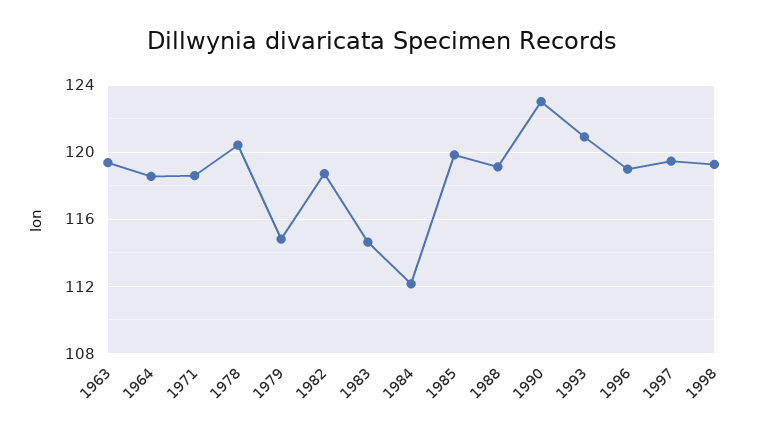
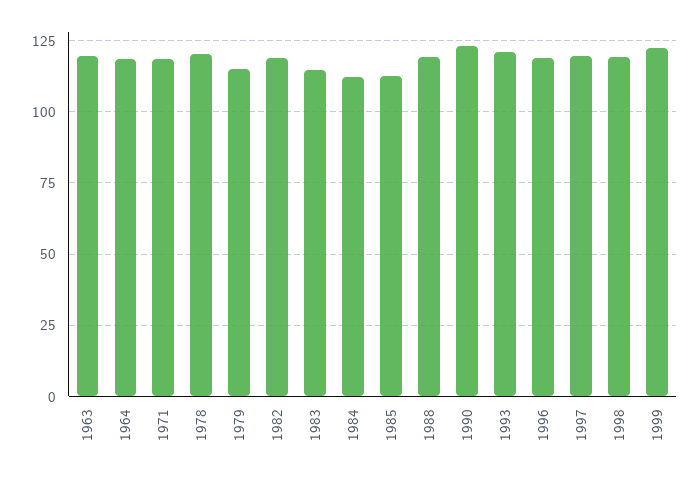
1985: 120 -> 112.5
1999: none -> 122.5

